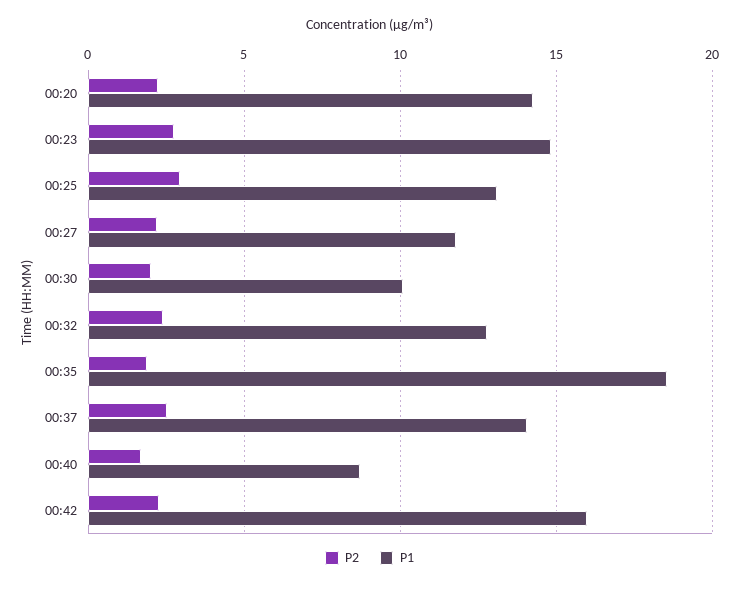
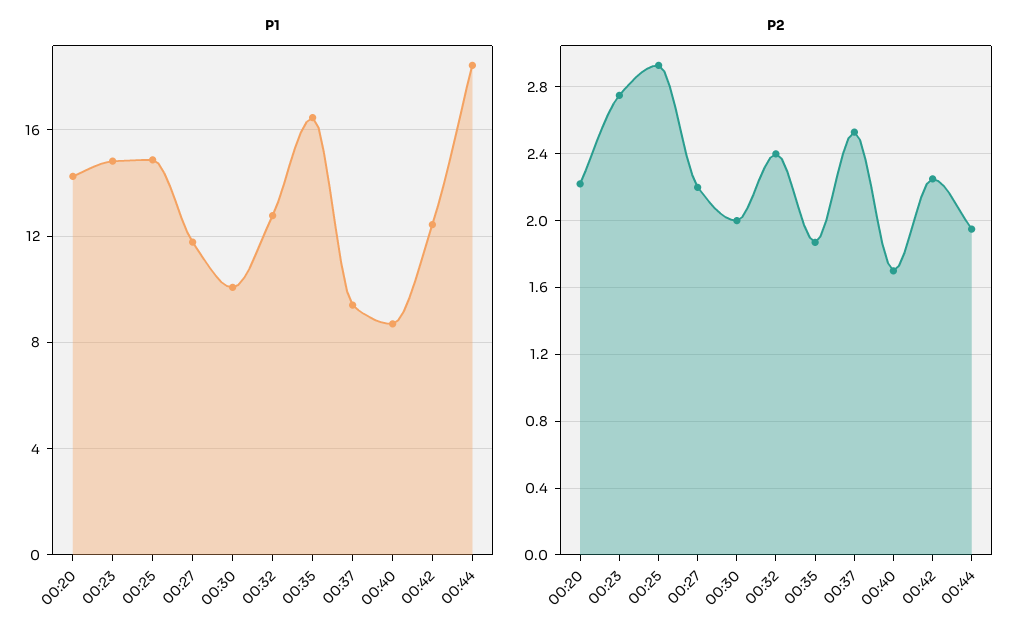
P1, 00:25: 13 -> 15
P1, 00:35: 18.5 -> 16.5
P1, 00:37: 14 -> 9.5
P1, 00:42: 16 -> 12.5
P1, 00:44: none -> 18.5
P2, 00:44: none -> 1.95

